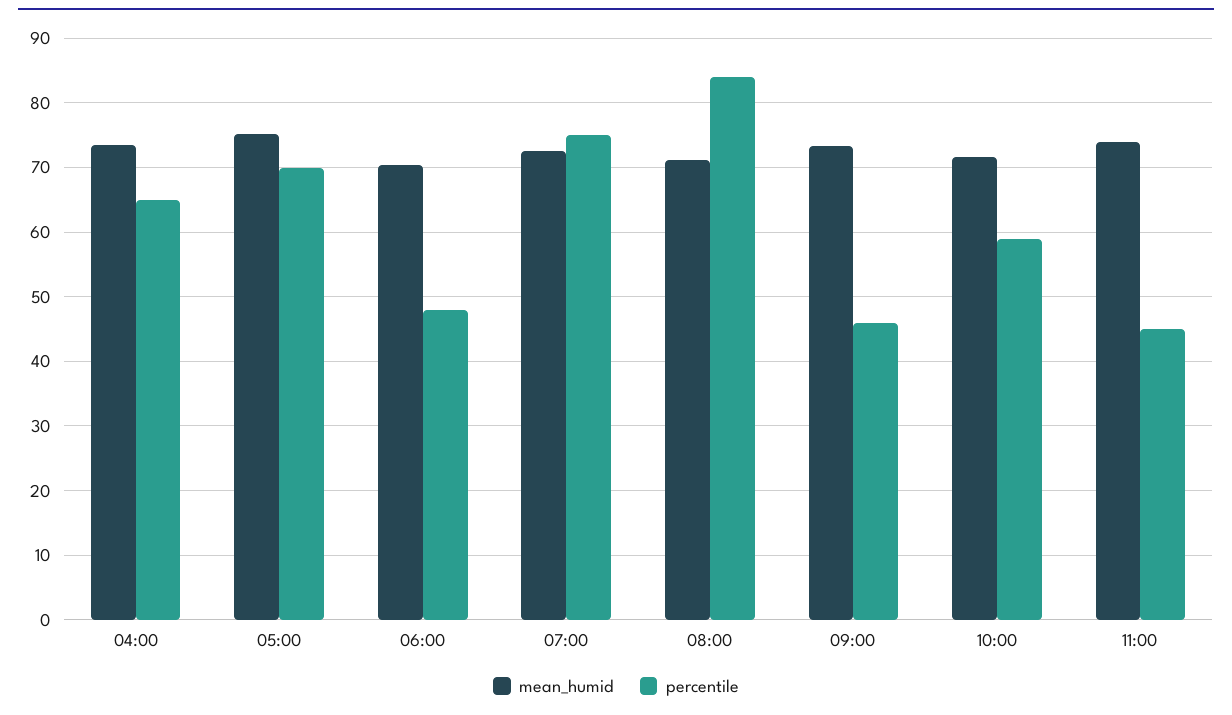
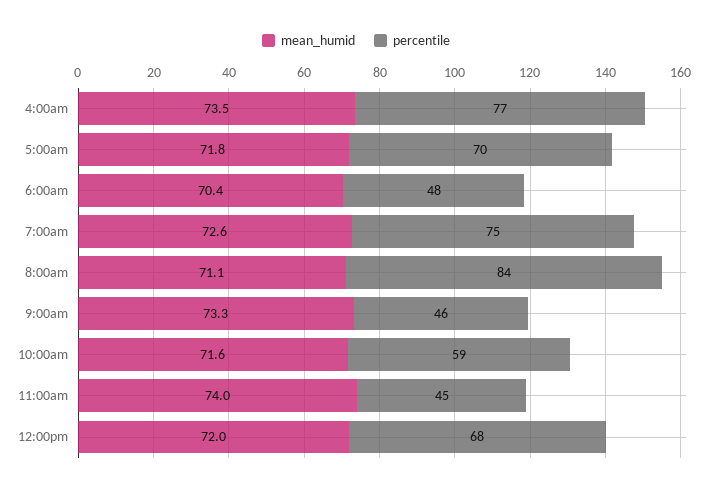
percentile, 04:00: 65 -> 77
mean_humid, 05:00: 75 -> 71.8
mean_humid, 12:00pm: none -> 72
percentile, 12:00pm: none -> 68

